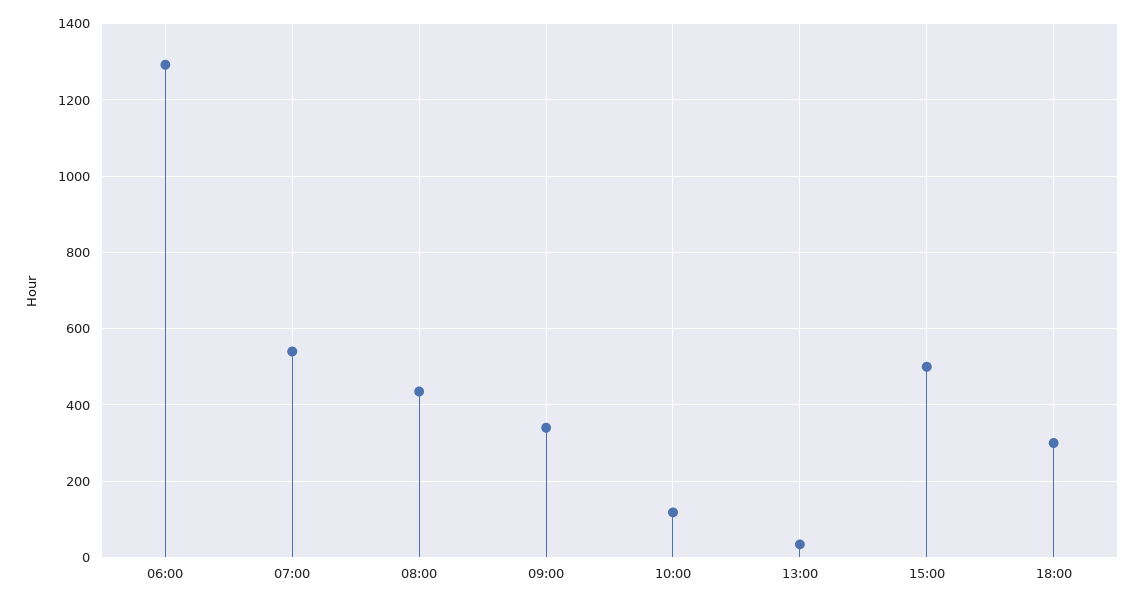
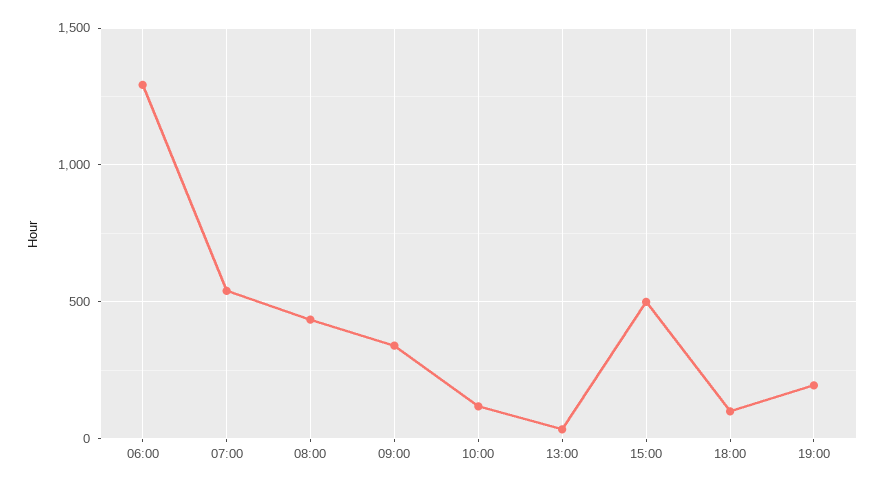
18:00: 300 -> 100
19:00: none -> 200

